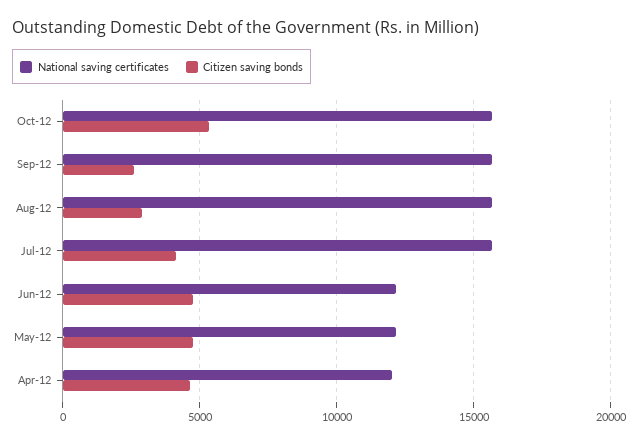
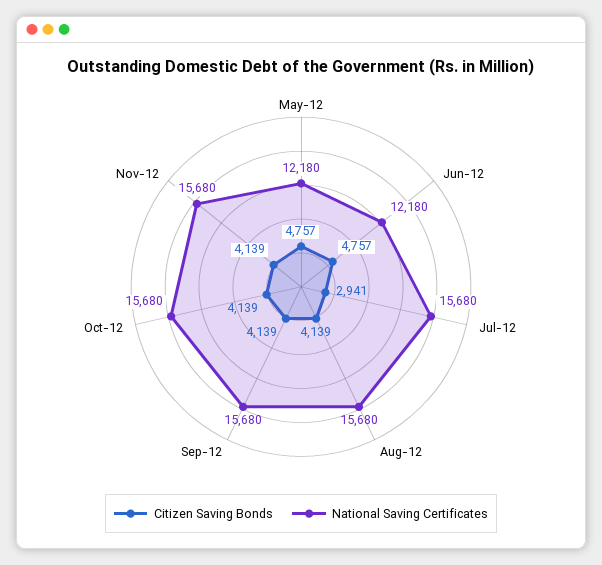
Citizen saving bonds, Oct-12: 5500 -> 4139
Citizen saving bonds, Sep-12: 2500 -> 4139
Citizen saving bonds, Aug-12: 3000 -> 4139
Citizen saving bonds, Jul-12: 4000 -> 2941
National saving certificates, Apr-12: 12000 -> none
Citizen saving bonds, Apr-12: 4500 -> none
Citizen saving bonds, Nov-12: none -> 4139
National saving certificates, Nov-12: none -> 15680

